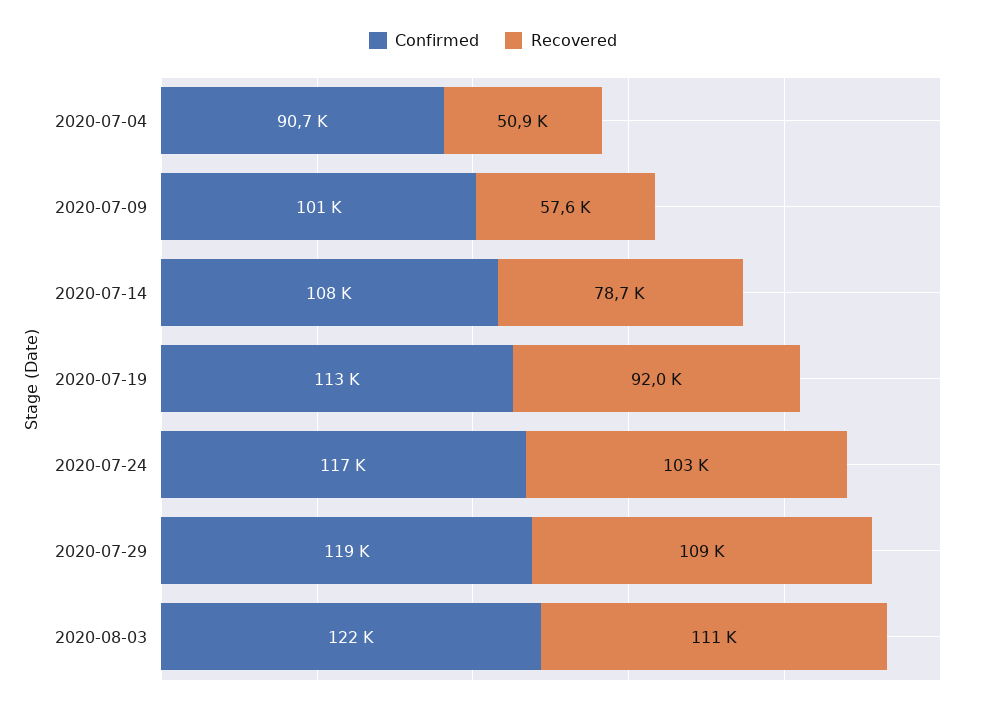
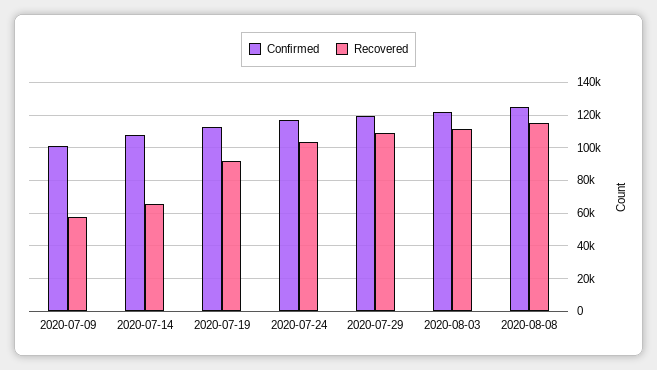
Confirmed, 2020-07-04: 90700 -> none
Recovered, 2020-07-04: 50900 -> none
Recovered, 2020-07-14: 78700 -> 65000
Confirmed, 2020-08-08: none -> 125000
Recovered, 2020-08-08: none -> 115000

